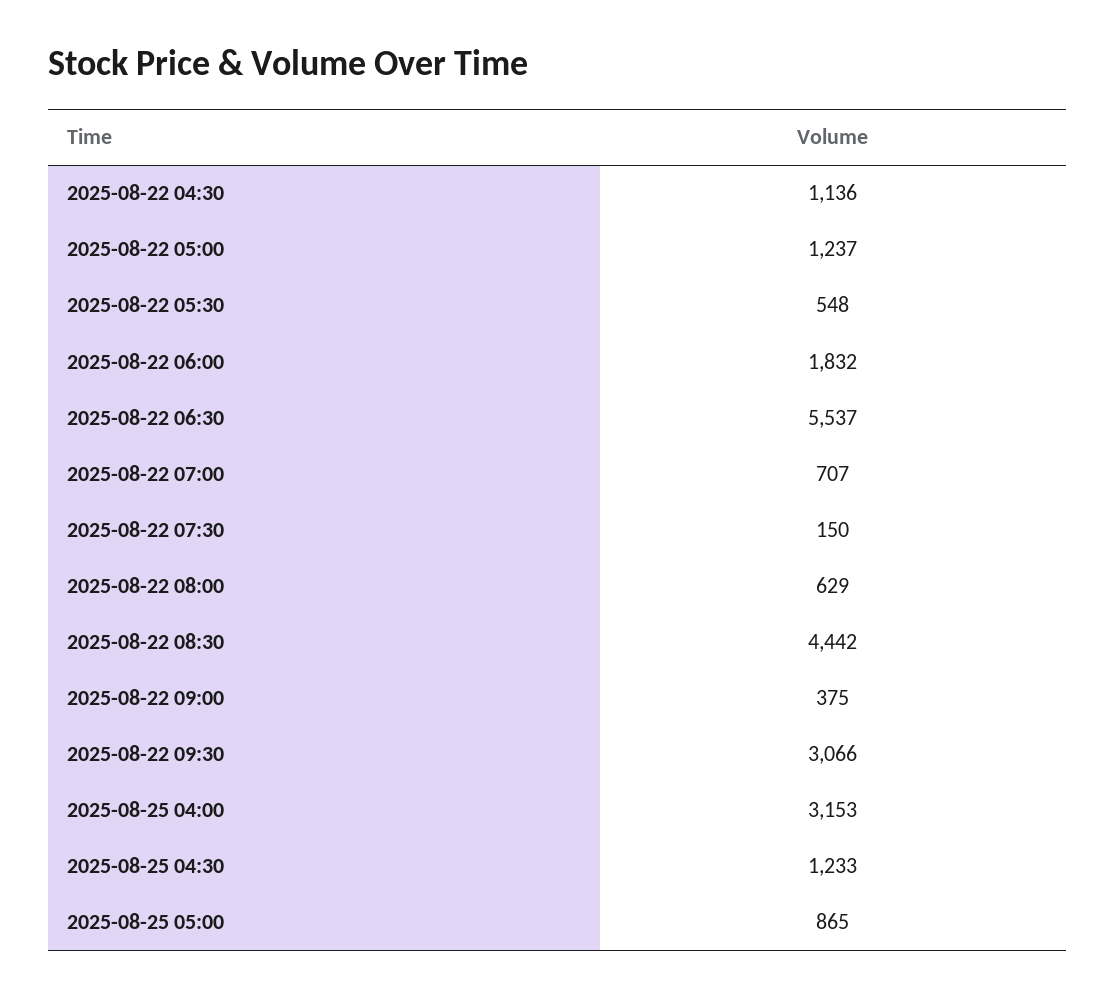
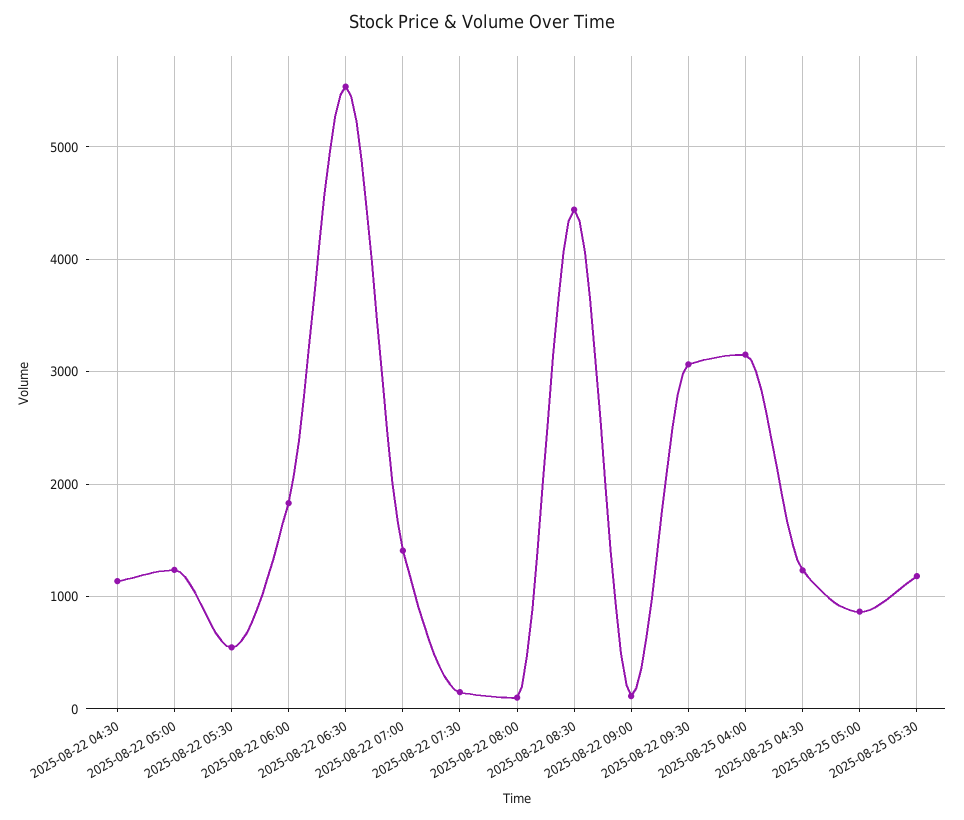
2025-08-22 07:00: 707 -> 1400
2025-08-22 08:00: 629 -> 100
2025-08-22 09:00: 375 -> 100
2025-08-25 05:30: none -> 1200

